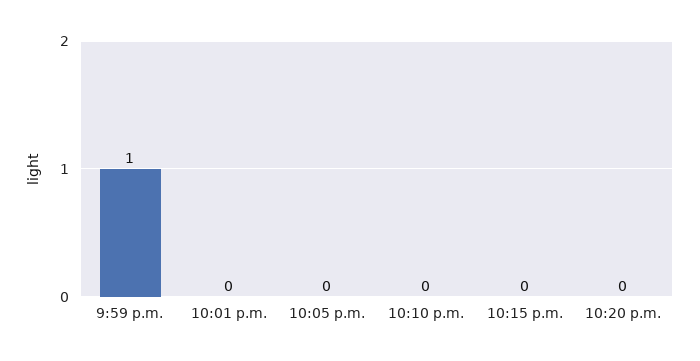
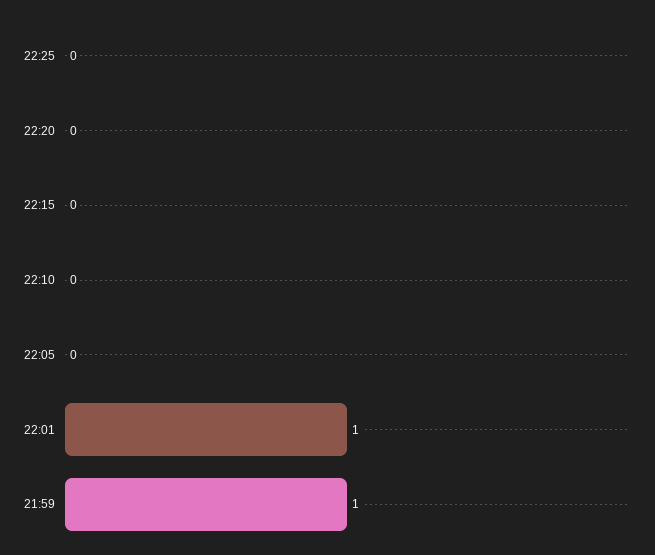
10:01 p.m.: 0 -> 1
22:25: none -> 0

